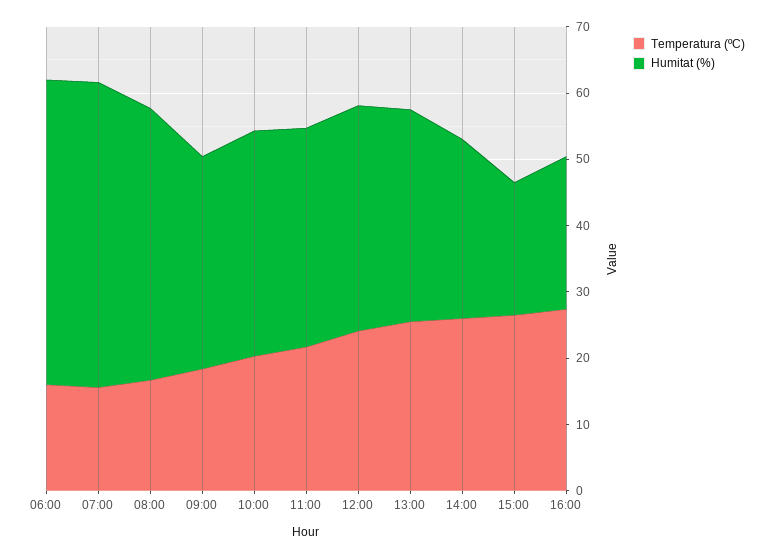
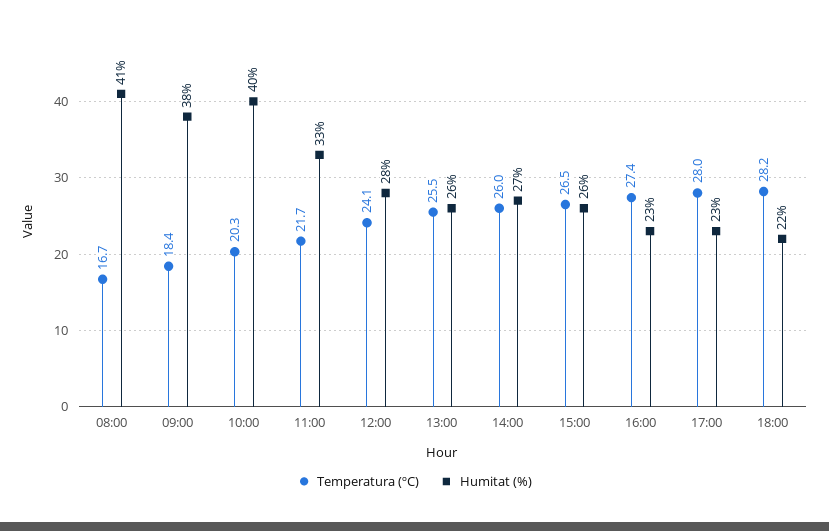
Temperatura (ºC), 06:00: 16 -> none
Humitat (%), 06:00: 46 -> none
Temperatura (ºC), 07:00: 16 -> none
Humitat (%), 07:00: 46 -> none
Humitat (%), 09:00: 32 -> 38
Humitat (%), 10:00: 34 -> 40
Humitat (%), 12:00: 34 -> 28
Humitat (%), 13:00: 32 -> 26
Humitat (%), 15:00: 20 -> 26
Temperatura (ºC), 17:00: none -> 28
Humitat (%), 17:00: none -> 23
Temperatura (ºC), 18:00: none -> 28.2
Humitat (%), 18:00: none -> 22

